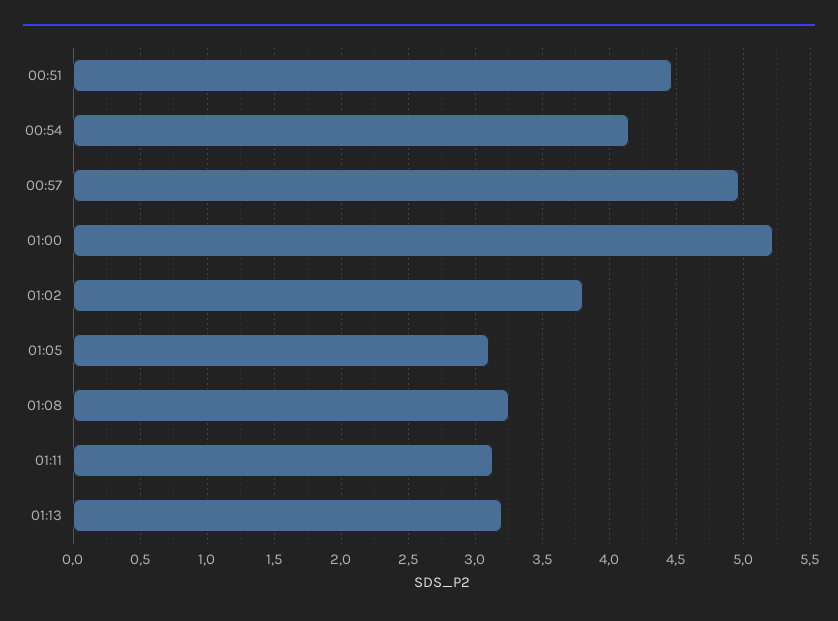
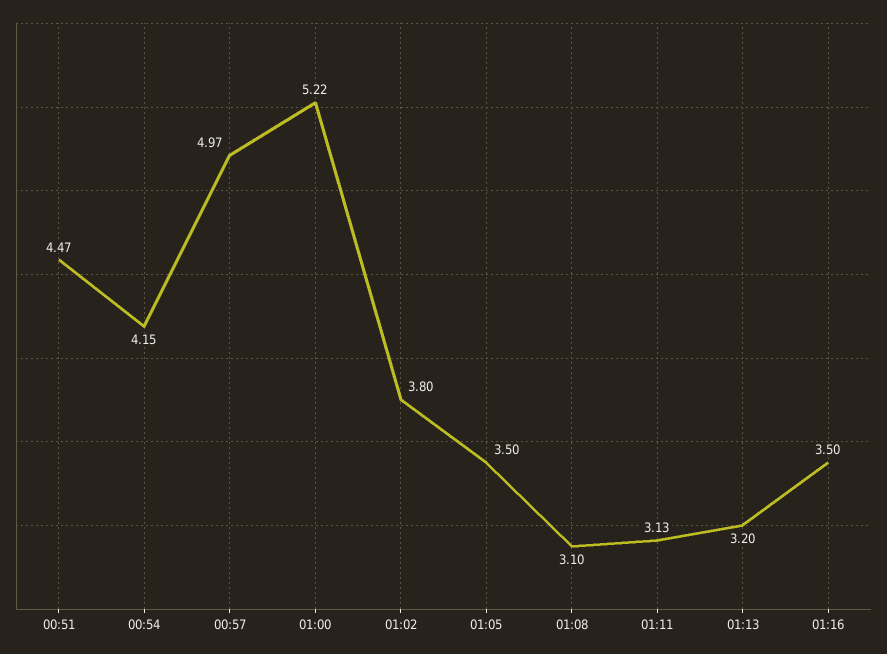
01:05: 3.1 -> 3.5
01:08: 3.25 -> 3.1
01:16: none -> 3.5

